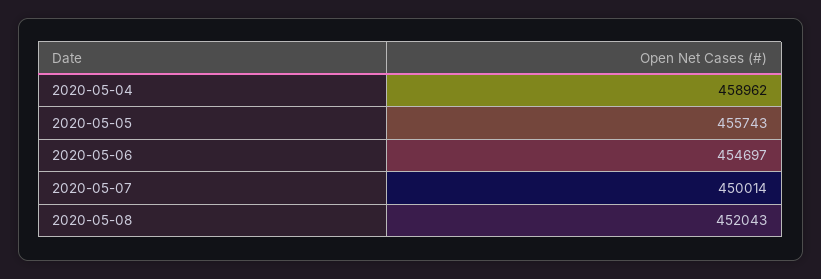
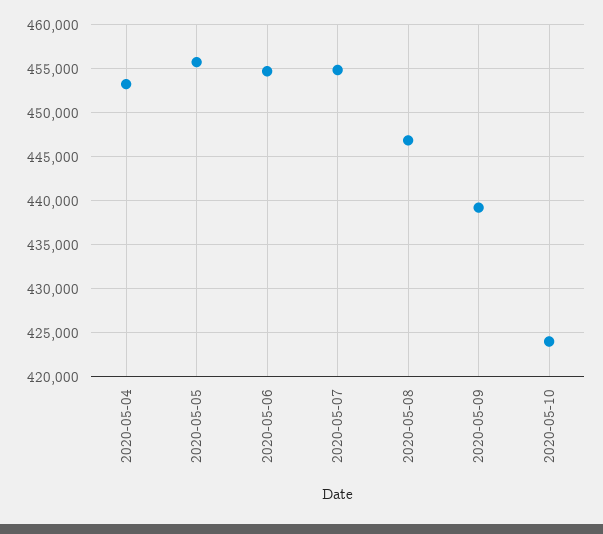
2020-05-04: 458962 -> 453000
2020-05-07: 450014 -> 455000
2020-05-08: 452043 -> 447000
2020-05-09: none -> 439000
2020-05-10: none -> 424000

